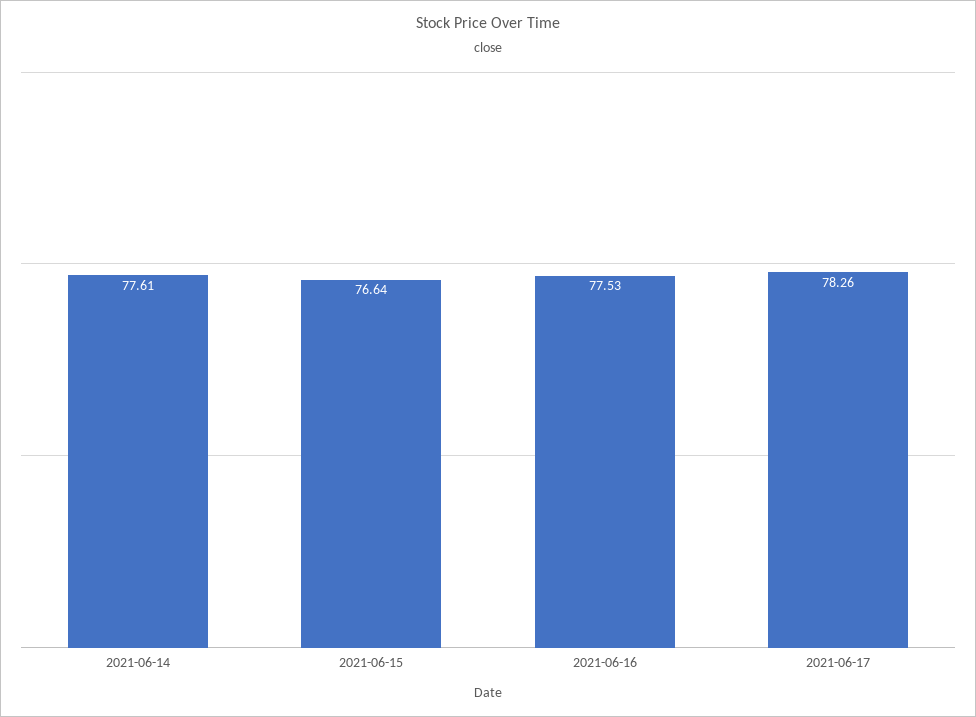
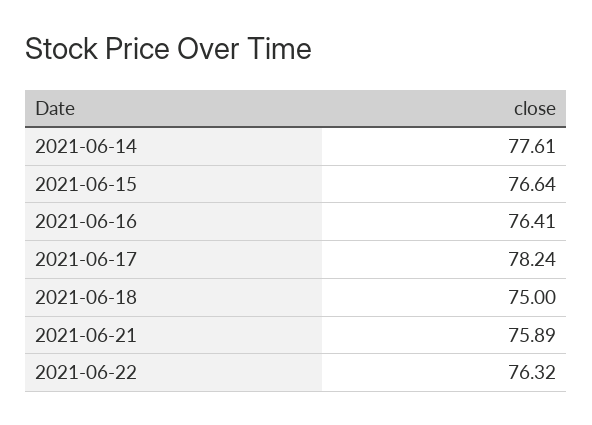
2021-06-16: 77.53 -> 76.41
2021-06-17: 78.26 -> 78.24
2021-06-18: none -> 75
2021-06-21: none -> 75.89
2021-06-22: none -> 76.32

